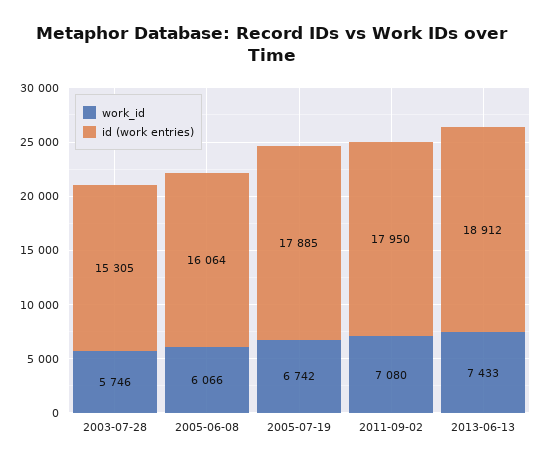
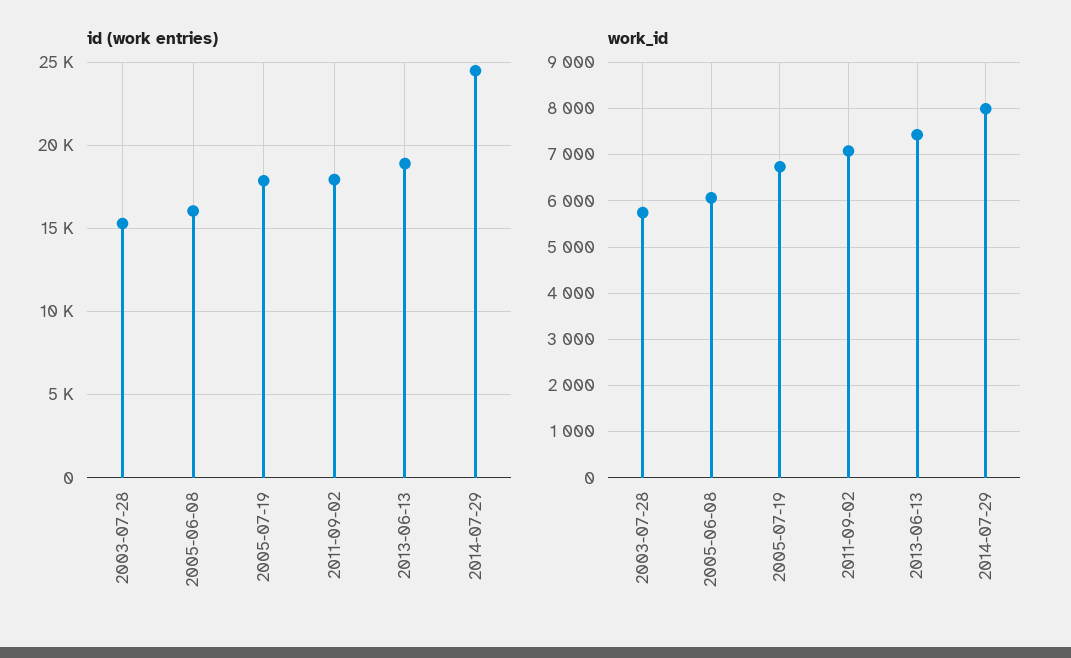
id (work entries), 2014-07-29: none -> 24500
work_id, 2014-07-29: none -> 8000

